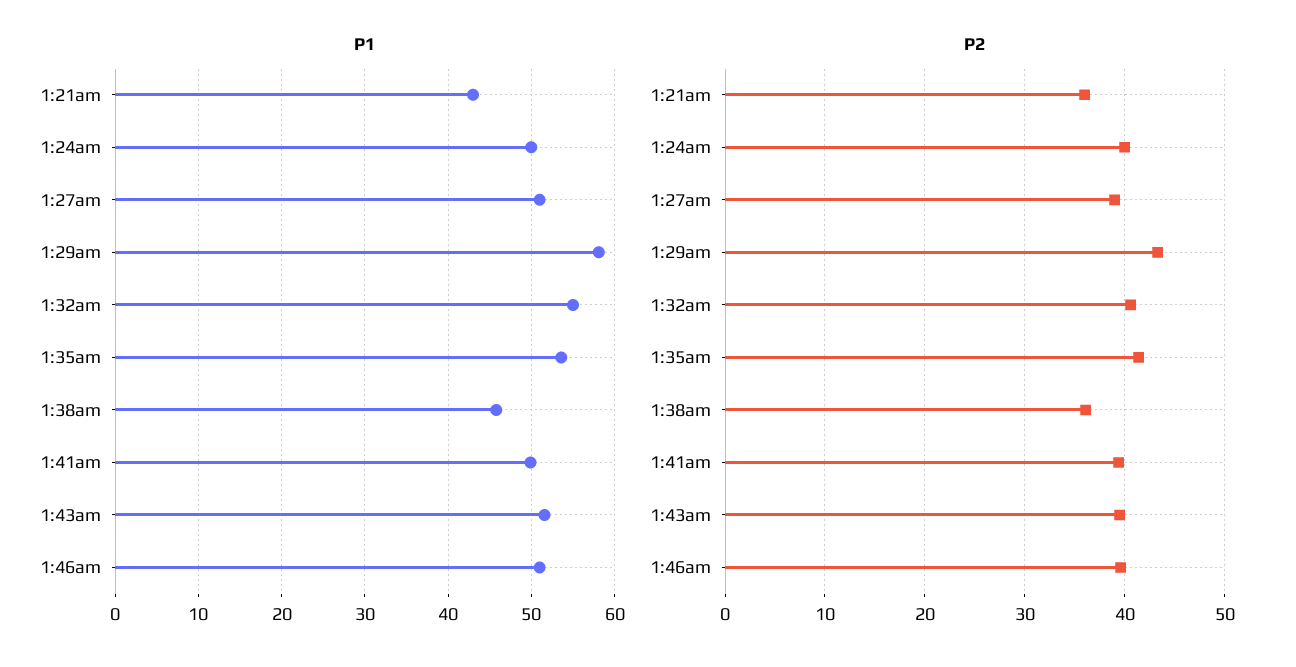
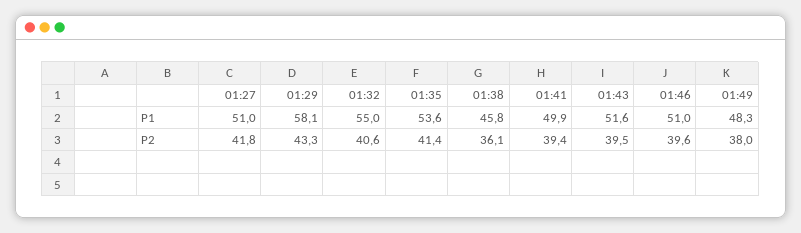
P1, 1:21am: 43 -> none
P1, 1:24am: 50 -> none
P2, 1:21am: 36 -> none
P2, 1:24am: 40 -> none
P2, 1:27am: 39 -> 41.8
P1, 01:49: none -> 48.3
P2, 01:49: none -> 38

